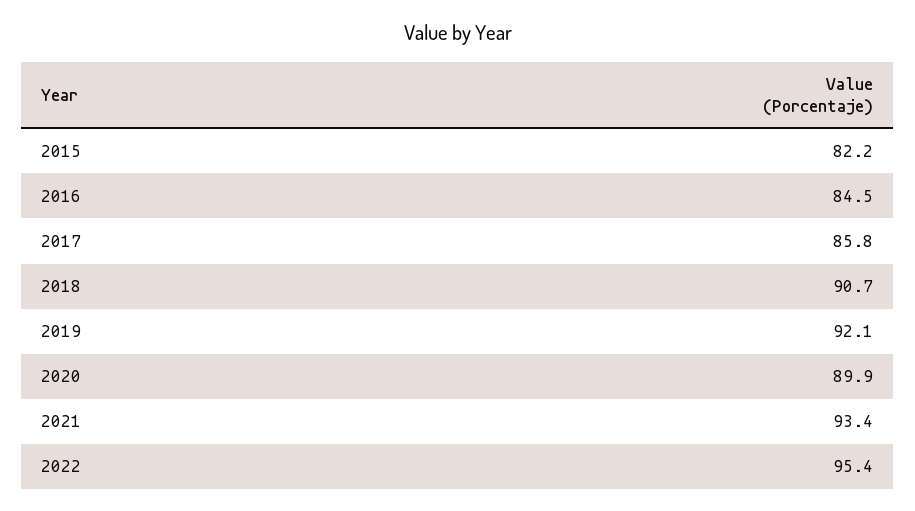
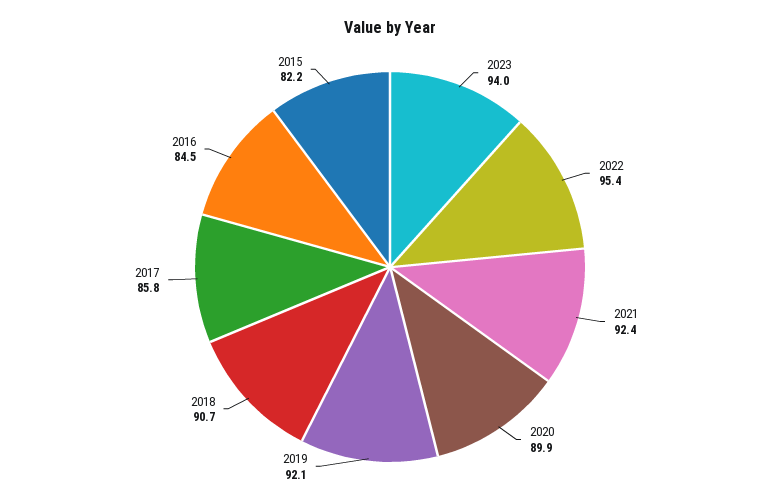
2021: 93.4 -> 92.4
2023: none -> 94

